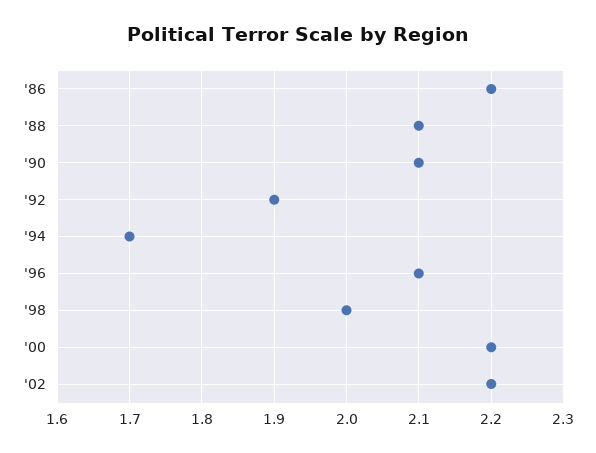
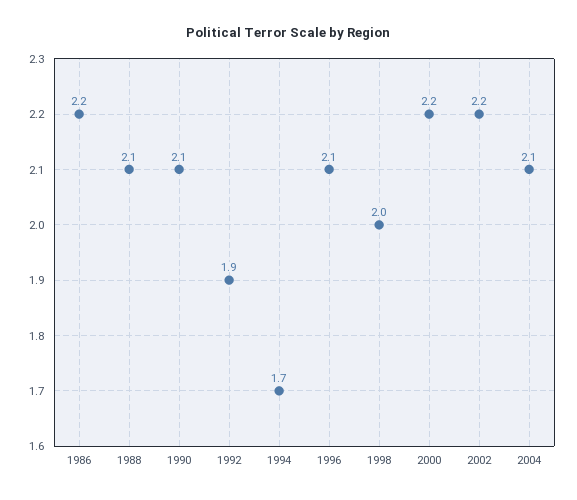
2004: none -> 2.1

